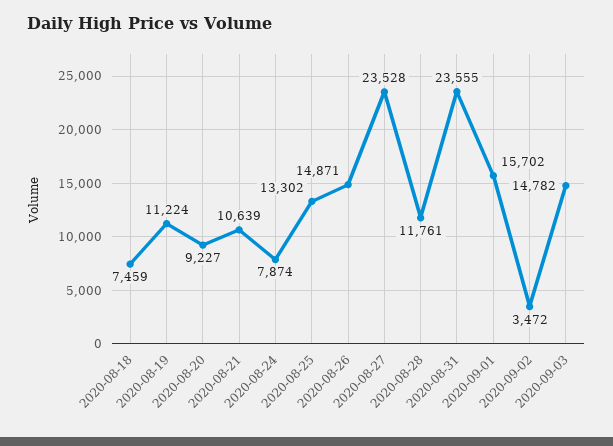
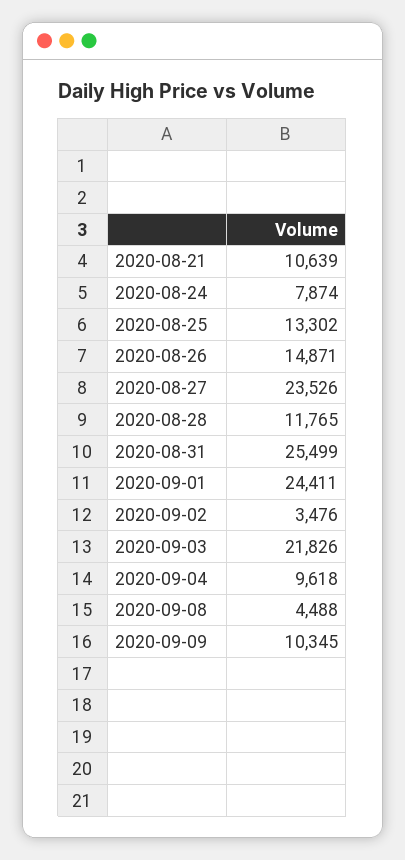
2020-08-18: 7459 -> none
2020-08-19: 11224 -> none
2020-08-20: 9227 -> none
2020-08-27: 23528 -> 23526
2020-08-28: 11761 -> 11765
2020-08-31: 23555 -> 25499
2020-09-01: 15702 -> 24411
2020-09-02: 3472 -> 3476
2020-09-03: 14782 -> 21826
2020-09-04: none -> 9618
2020-09-08: none -> 4488
2020-09-09: none -> 10345

